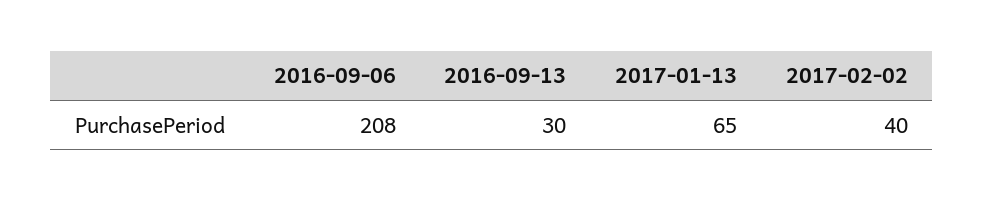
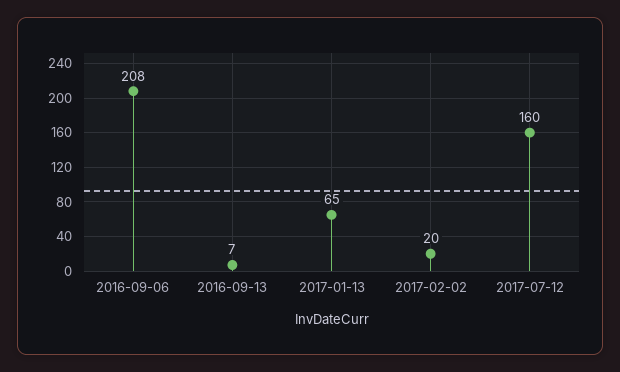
2016-09-13: 30 -> 7
2017-02-02: 40 -> 20
2017-07-12: none -> 160

